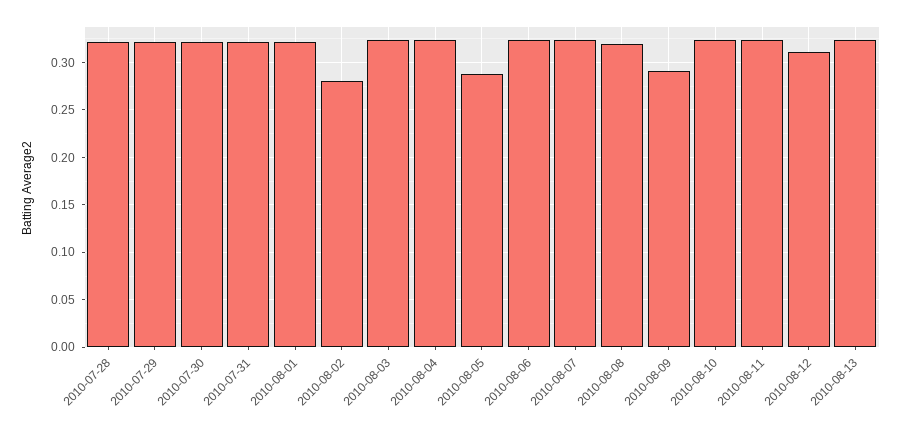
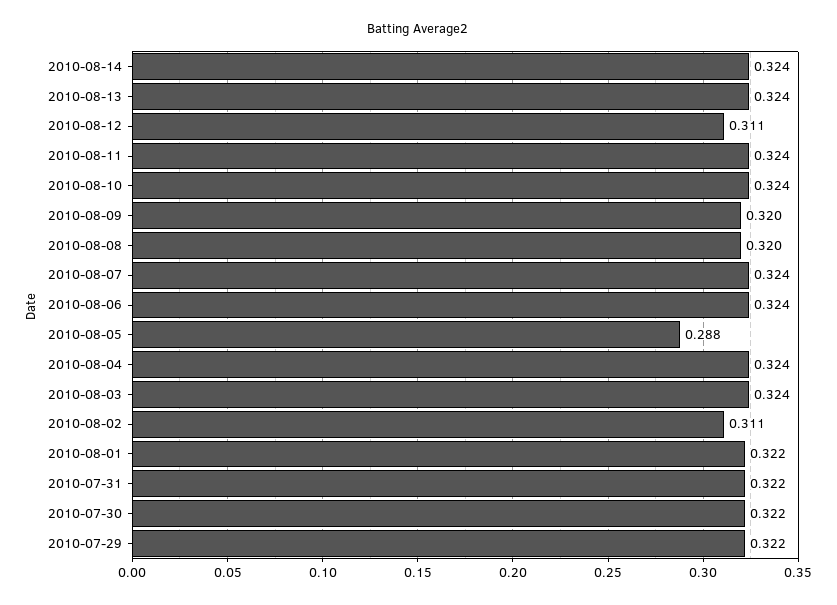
2010-07-28: 0.32 -> none
2010-08-02: 0.28 -> 0.311
2010-08-09: 0.29 -> 0.32
2010-08-14: none -> 0.324

